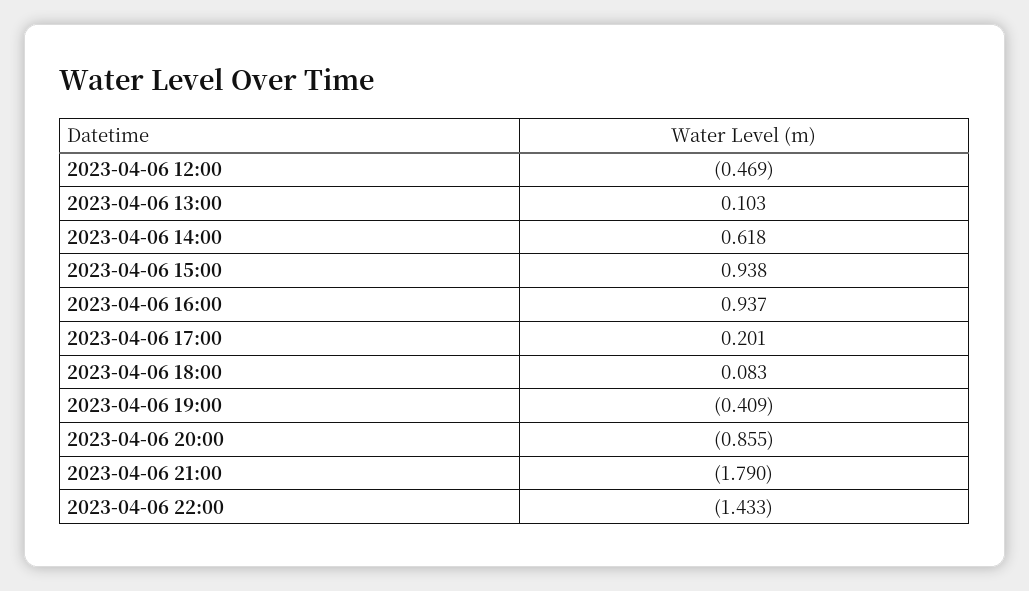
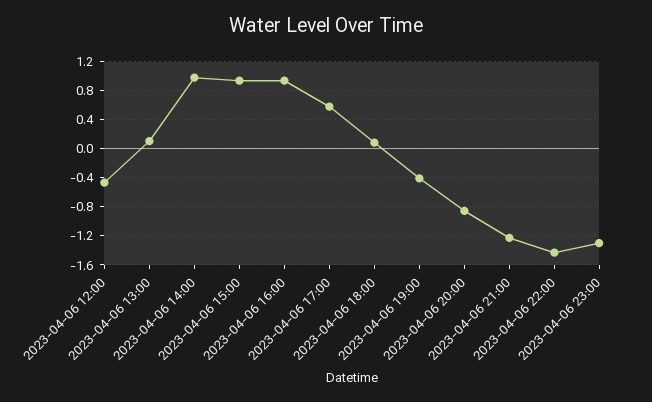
2023-04-06 14:00: 0.618 -> 1
2023-04-06 17:00: 0.201 -> 0.6
2023-04-06 21:00: -1.79 -> -1.2
2023-04-06 23:00: none -> -1.3

